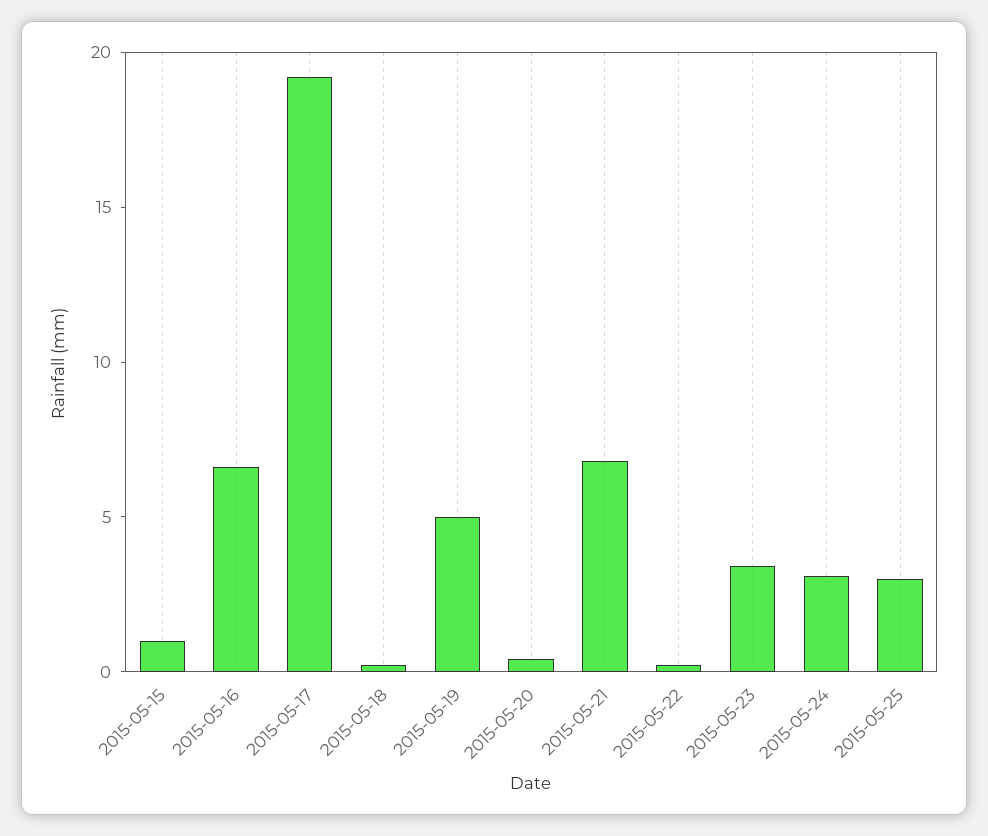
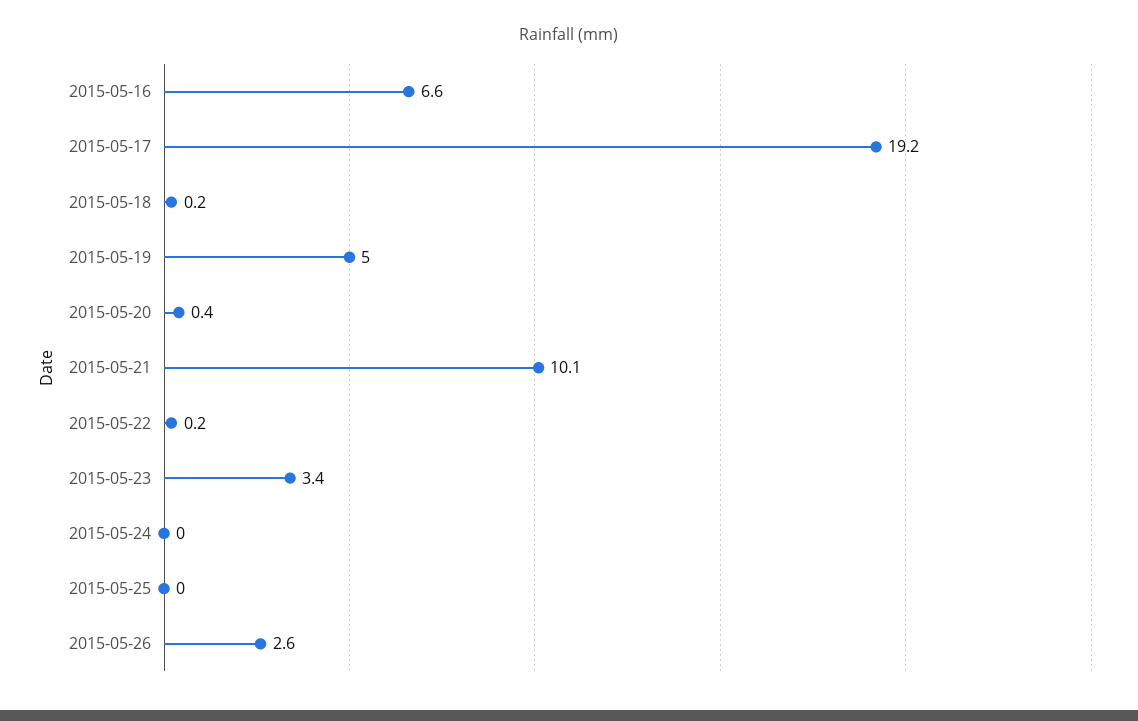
2015-05-15: 1 -> none
2015-05-21: 7 -> 10.1
2015-05-24: 3 -> 0
2015-05-25: 3 -> 0
2015-05-26: none -> 2.6

